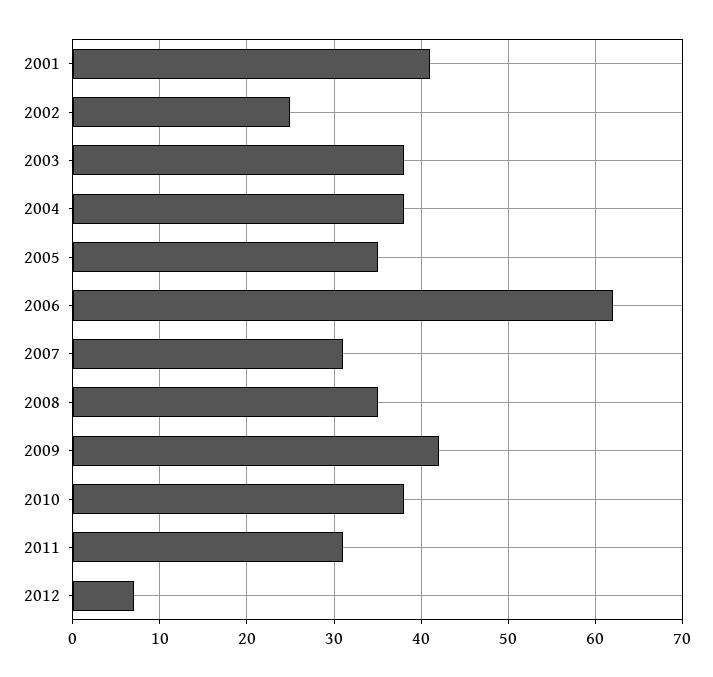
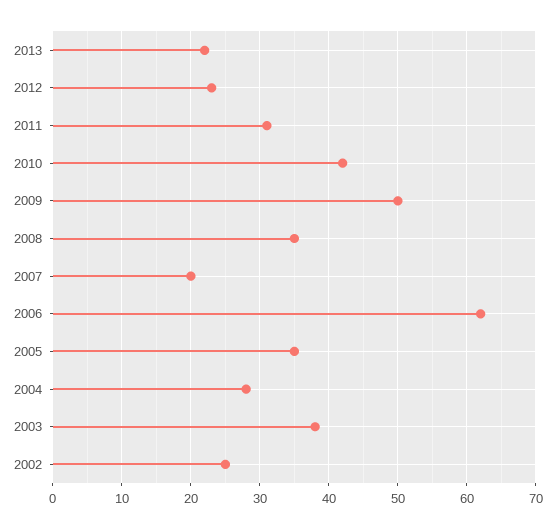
2001: 41 -> none
2004: 38 -> 28
2007: 31 -> 20
2009: 42 -> 50
2010: 38 -> 42
2012: 7 -> 23
2013: none -> 22

